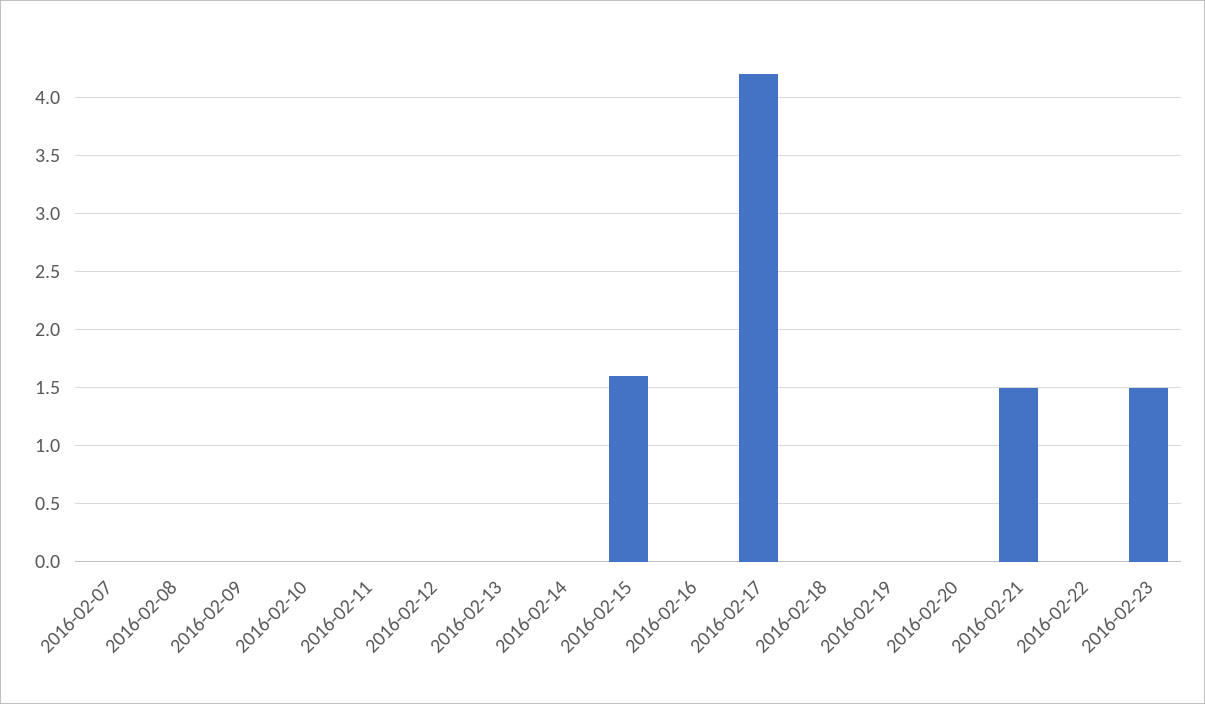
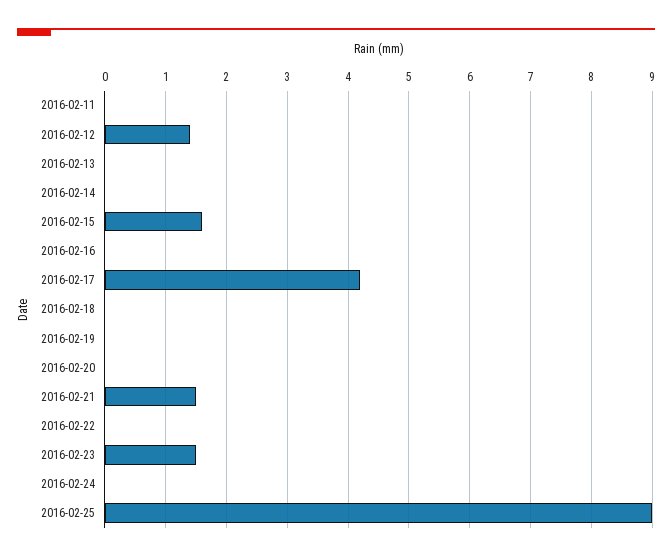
2016-02-07: 0 -> none
2016-02-08: 0 -> none
2016-02-09: 0 -> none
2016-02-10: 0 -> none
2016-02-12: 0 -> 1.4
2016-02-24: none -> 0
2016-02-25: none -> 9

